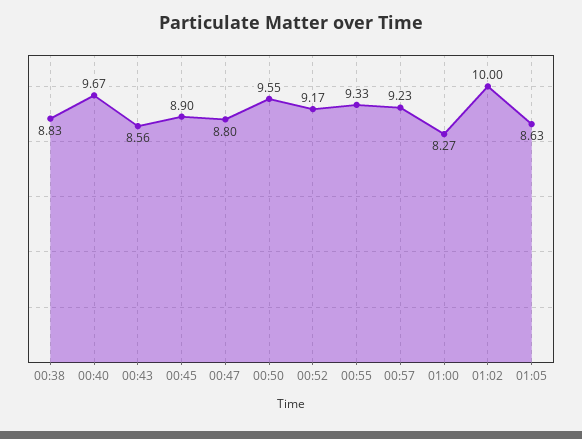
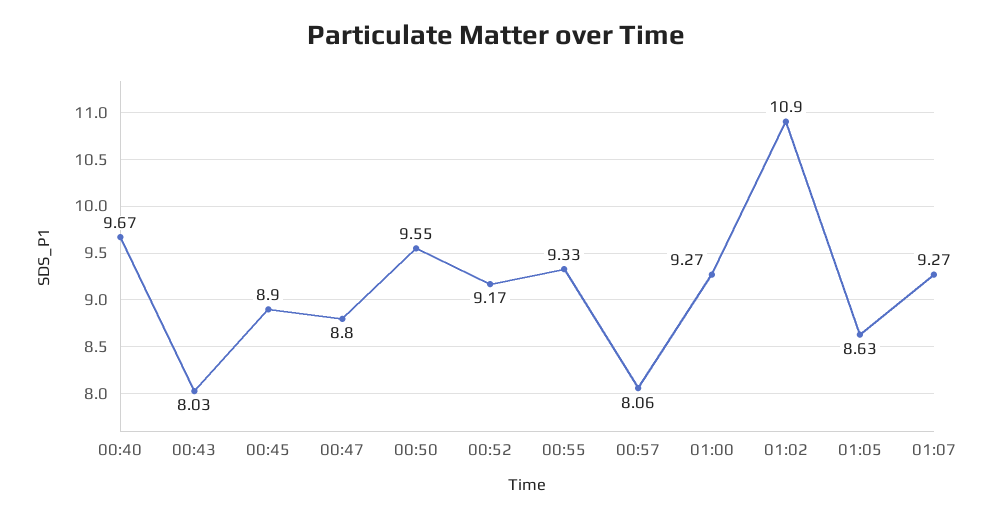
00:38: 8.83 -> none
00:43: 8.56 -> 8.03
00:57: 9.23 -> 8.06
01:00: 8.27 -> 9.27
01:02: 10 -> 10.9
01:07: none -> 9.27

